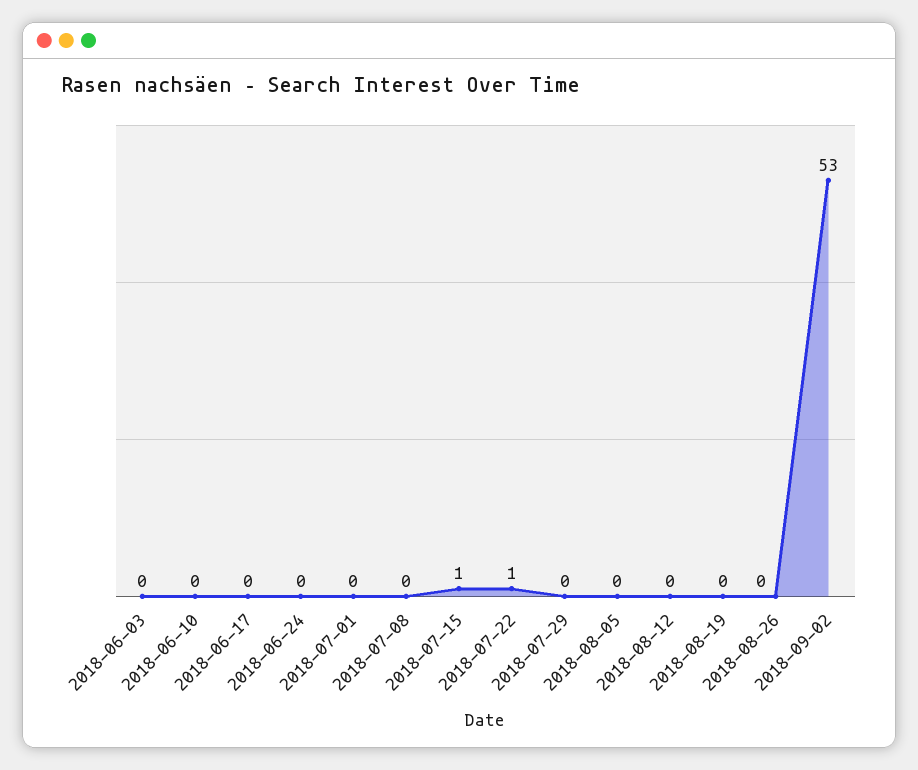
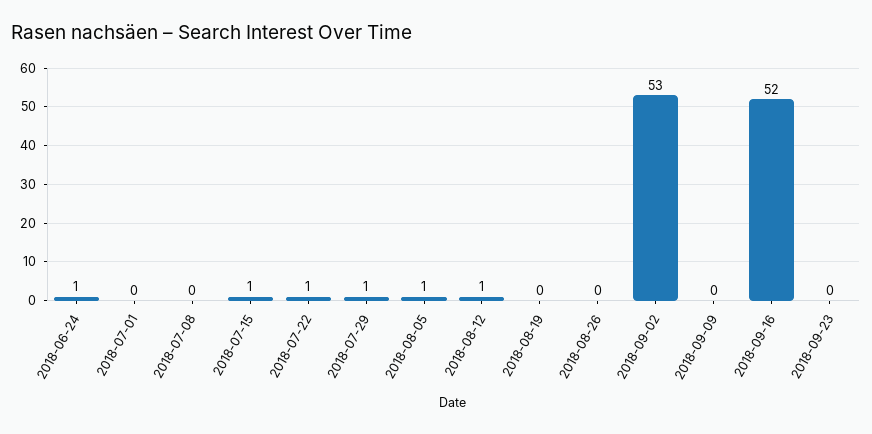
2018-06-03: 0 -> none
2018-06-10: 0 -> none
2018-06-17: 0 -> none
2018-06-24: 0 -> 1
2018-07-29: 0 -> 1
2018-08-05: 0 -> 1
2018-08-12: 0 -> 1
2018-09-09: none -> 0
2018-09-16: none -> 52
2018-09-23: none -> 0

